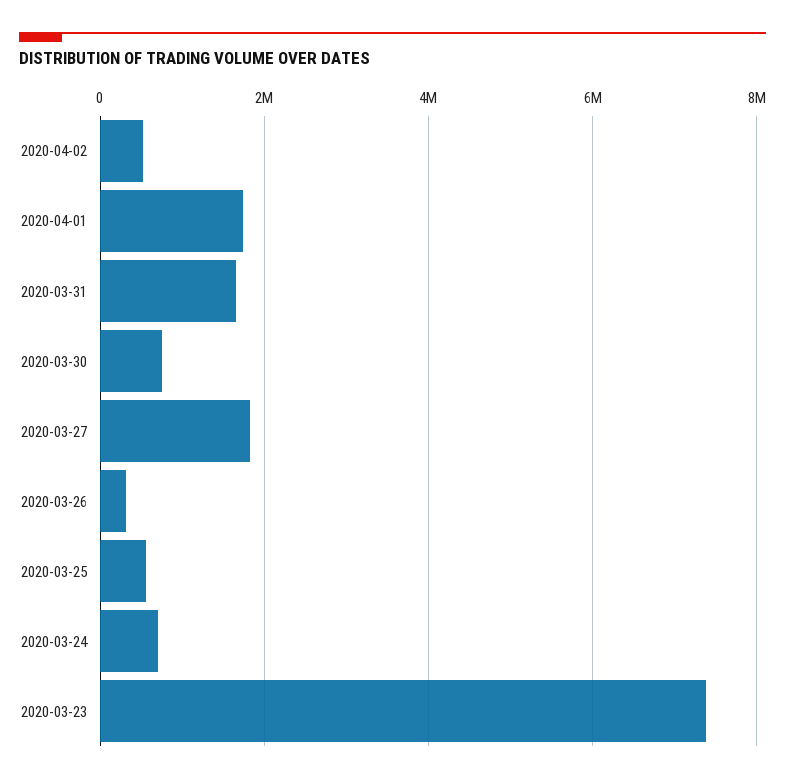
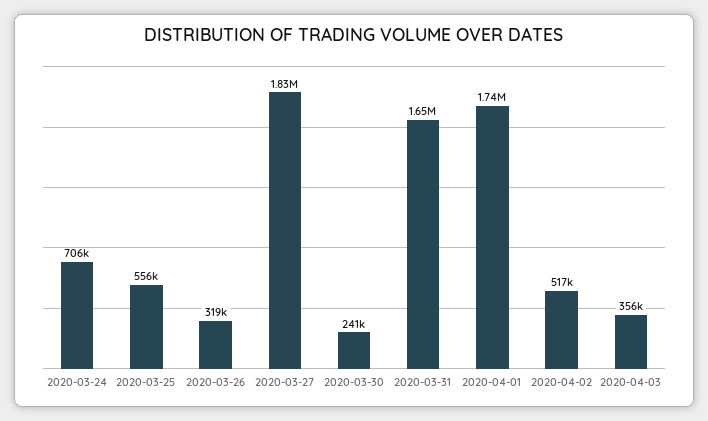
2020-03-30: 800000 -> 241000
2020-03-23: 7400000 -> none
2020-04-03: none -> 356000

